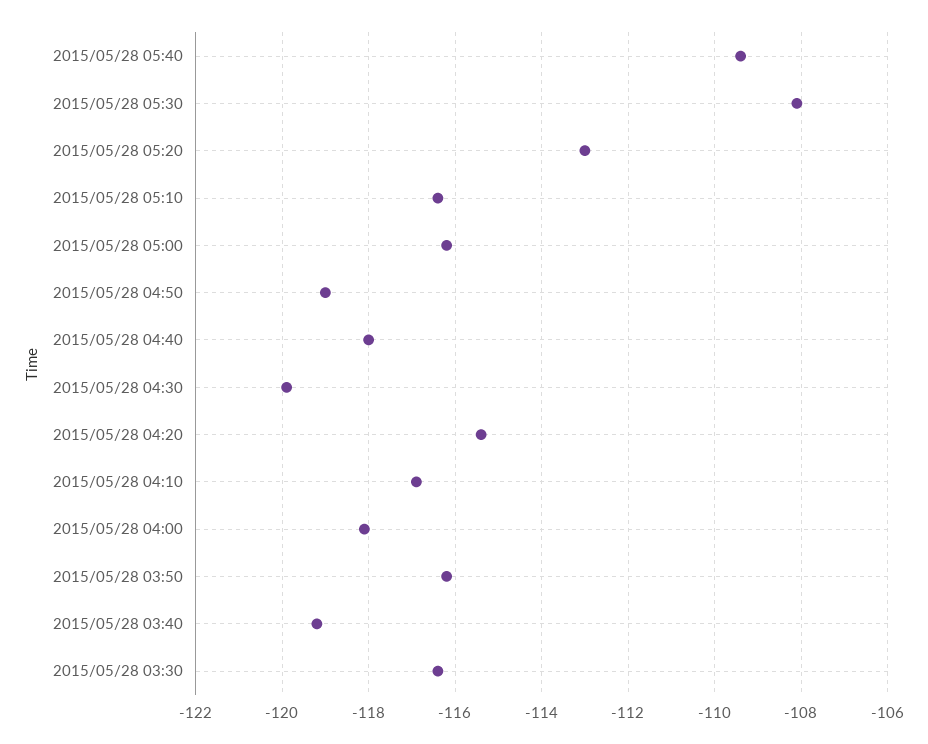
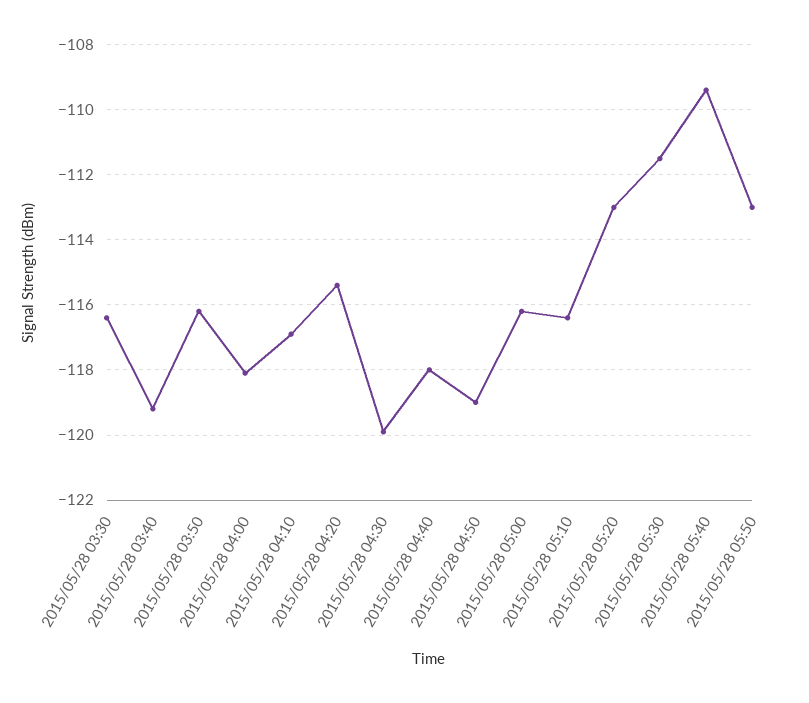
2015/05/28 05:30: -108 -> -111.5
2015/05/28 05:50: none -> -113

